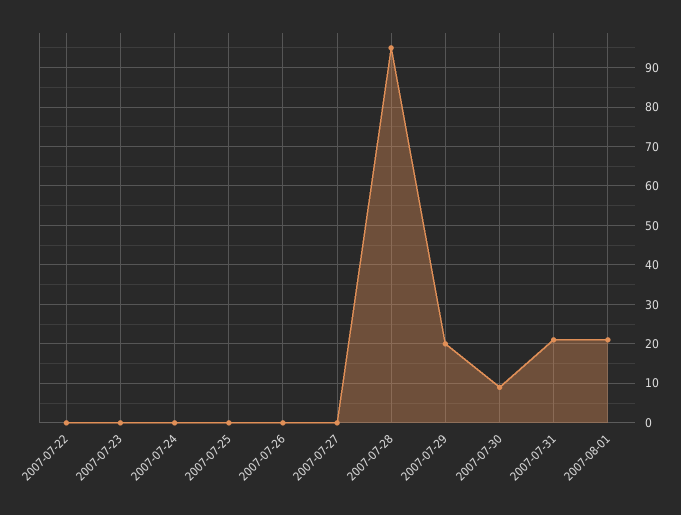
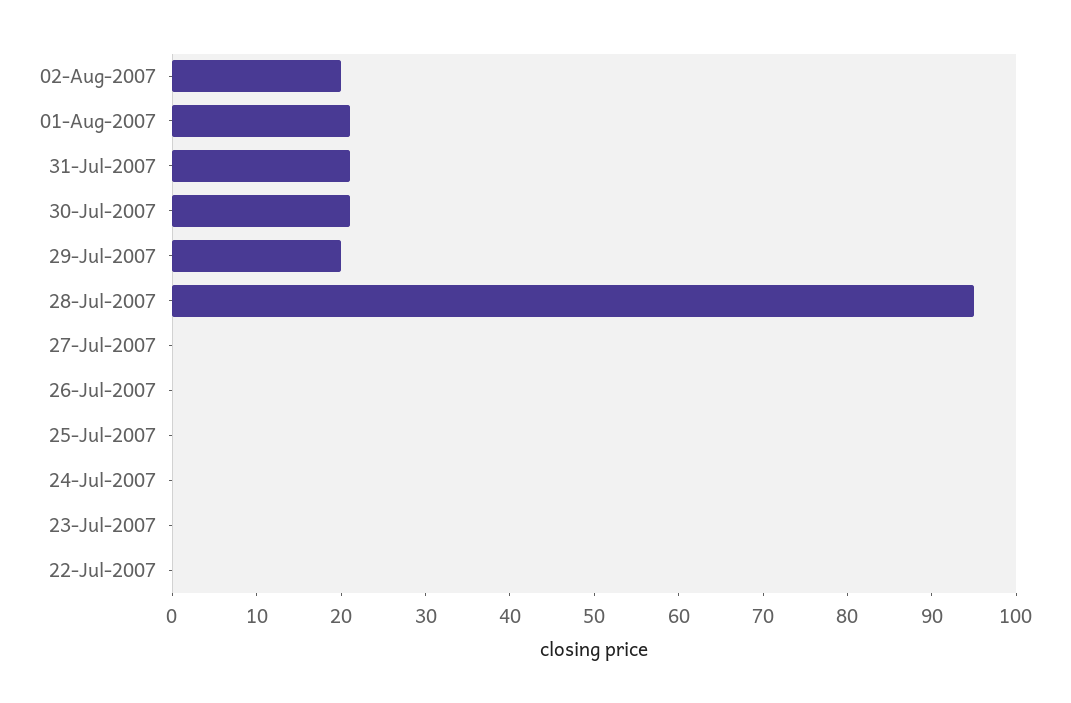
2007-07-30: 10 -> 21
02-Aug-2007: none -> 20

